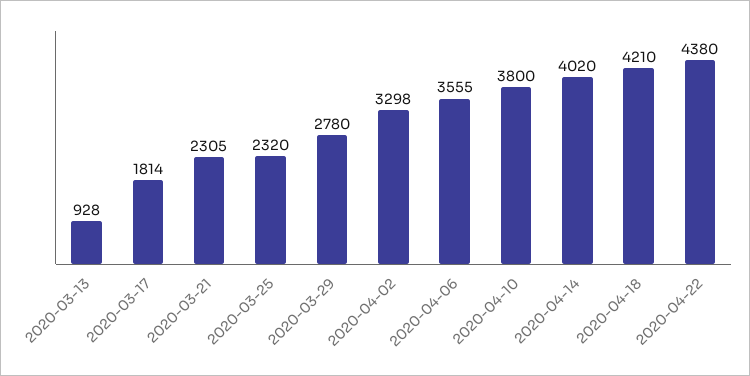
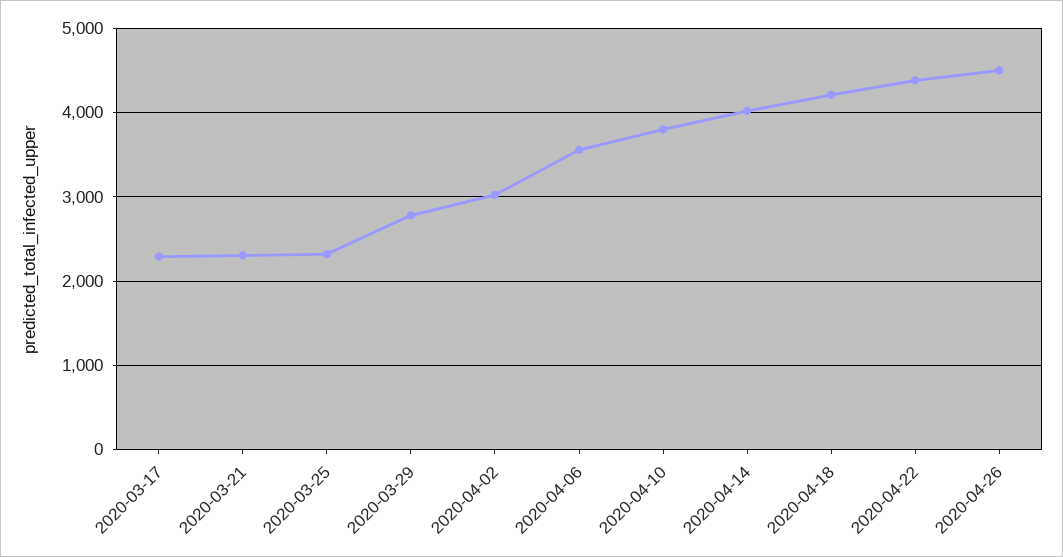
2020-03-13: 928 -> none
2020-03-17: 1814 -> 2300
2020-04-02: 3298 -> 3000
2020-04-26: none -> 4500

